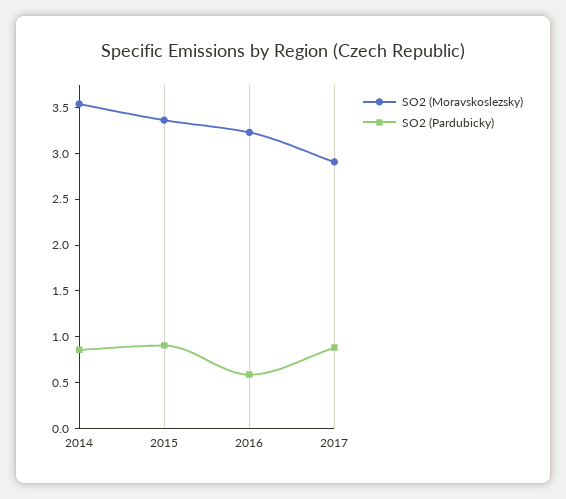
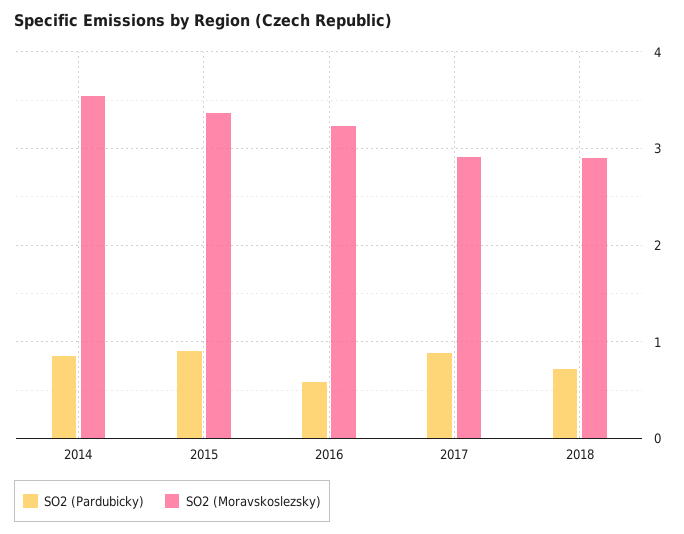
SO2 (Pardubicky), 2018: none -> 0.7
SO2 (Moravskoslezsky), 2018: none -> 2.9

